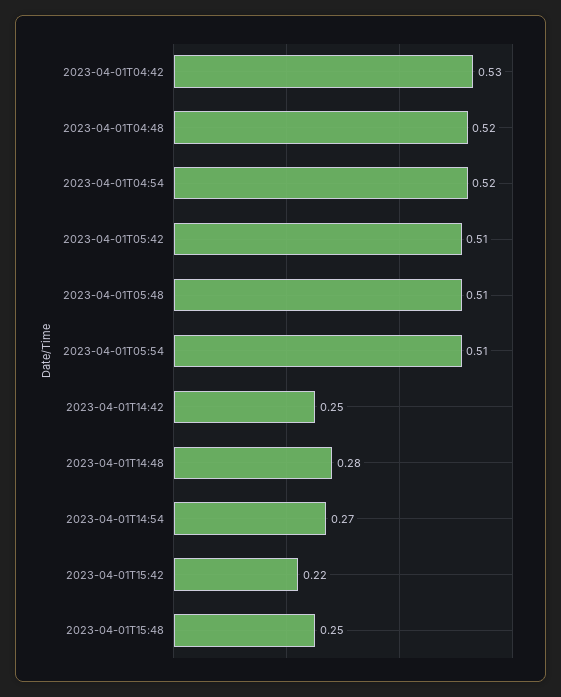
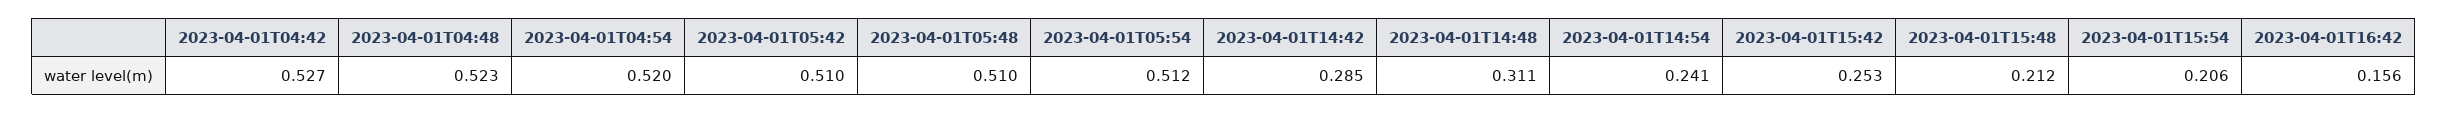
2023-04-01T14:42: 0.25 -> 0.285
2023-04-01T14:48: 0.28 -> 0.311
2023-04-01T14:54: 0.27 -> 0.241
2023-04-01T15:42: 0.22 -> 0.253
2023-04-01T15:48: 0.25 -> 0.212
2023-04-01T15:54: none -> 0.206
2023-04-01T16:42: none -> 0.156

